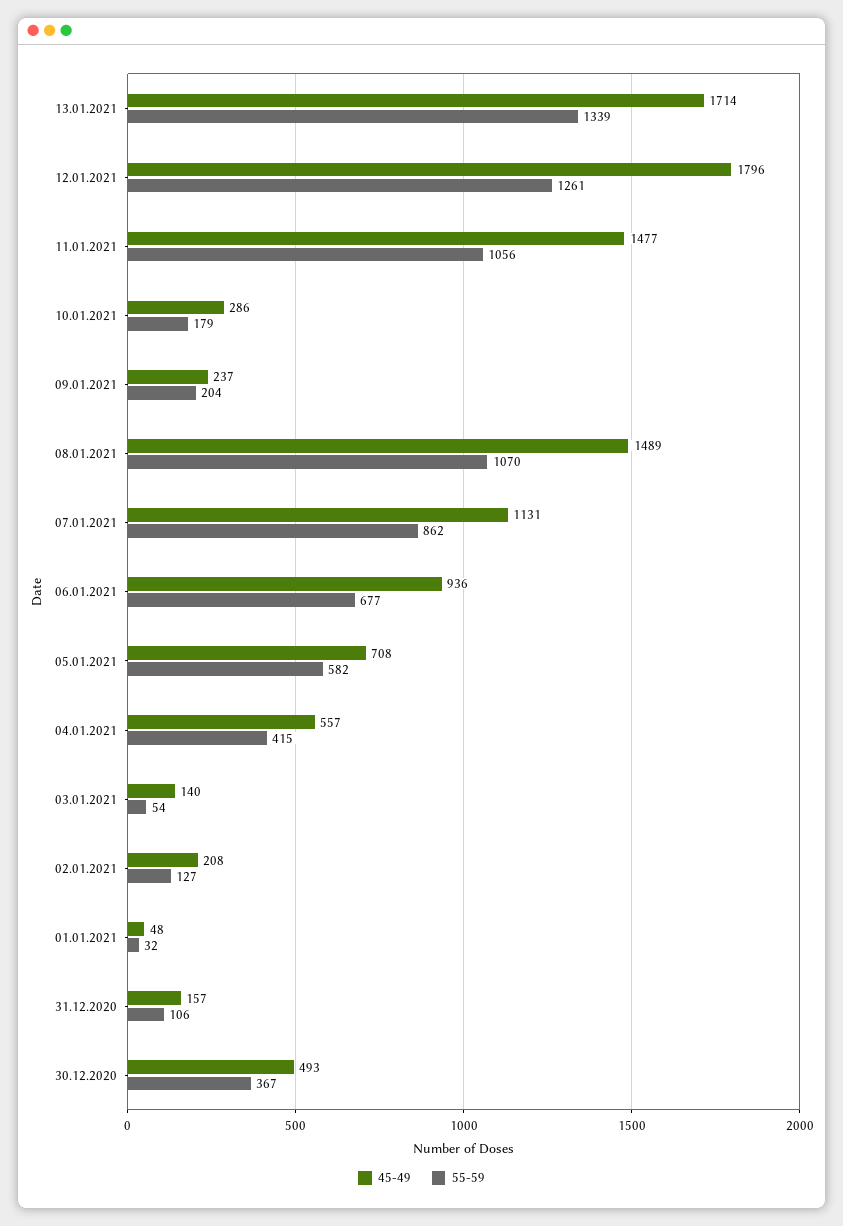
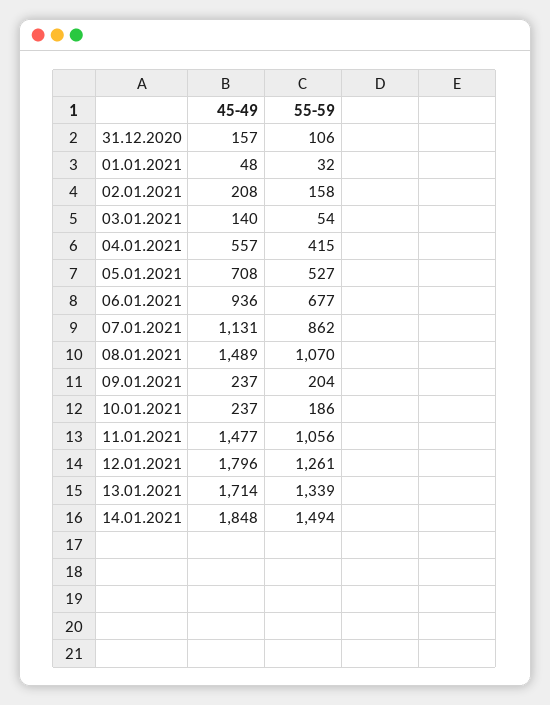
45-49, 10.01.2021: 286 -> 237
55-59, 10.01.2021: 179 -> 186
55-59, 05.01.2021: 582 -> 527
55-59, 02.01.2021: 127 -> 158
45-49, 30.12.2020: 493 -> none
55-59, 30.12.2020: 367 -> none
45-49, 14.01.2021: none -> 1848
55-59, 14.01.2021: none -> 1494

